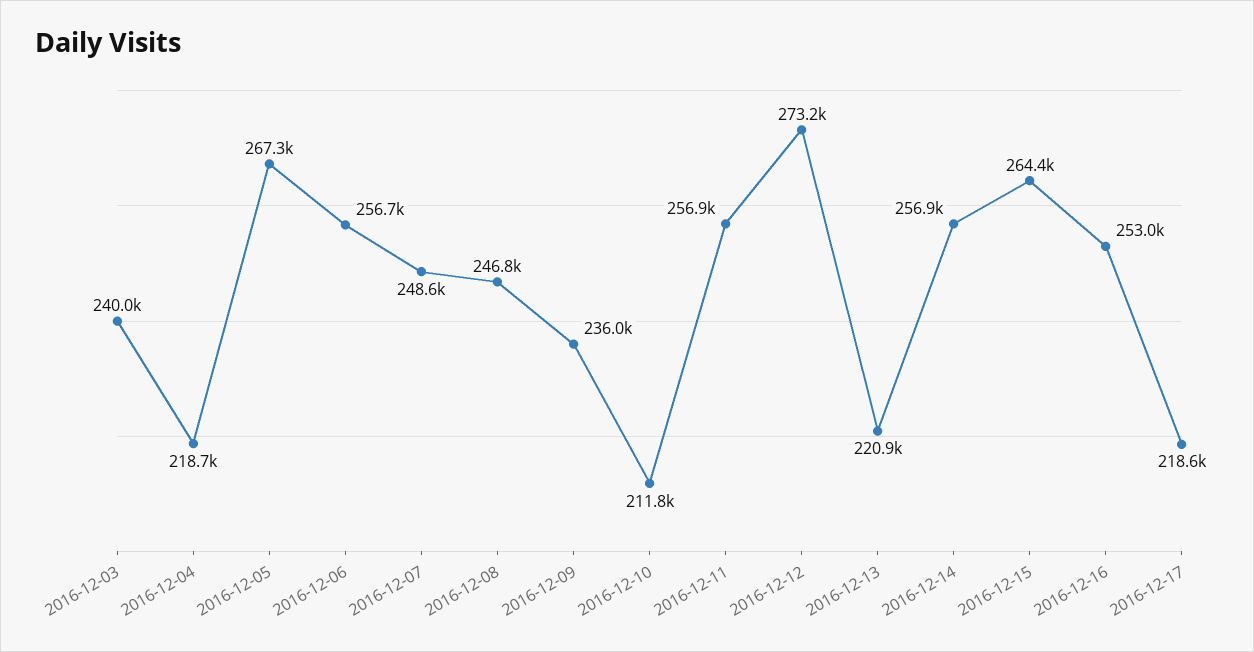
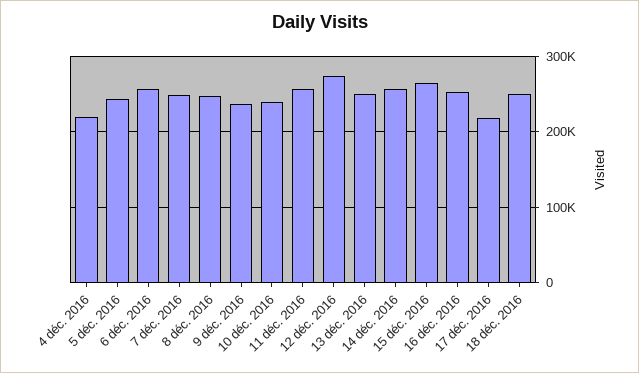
2016-12-03: 240000 -> none
2016-12-05: 267300 -> 240000
2016-12-10: 211800 -> 240000
2016-12-13: 220900 -> 250000
18 déc. 2016: none -> 250000

